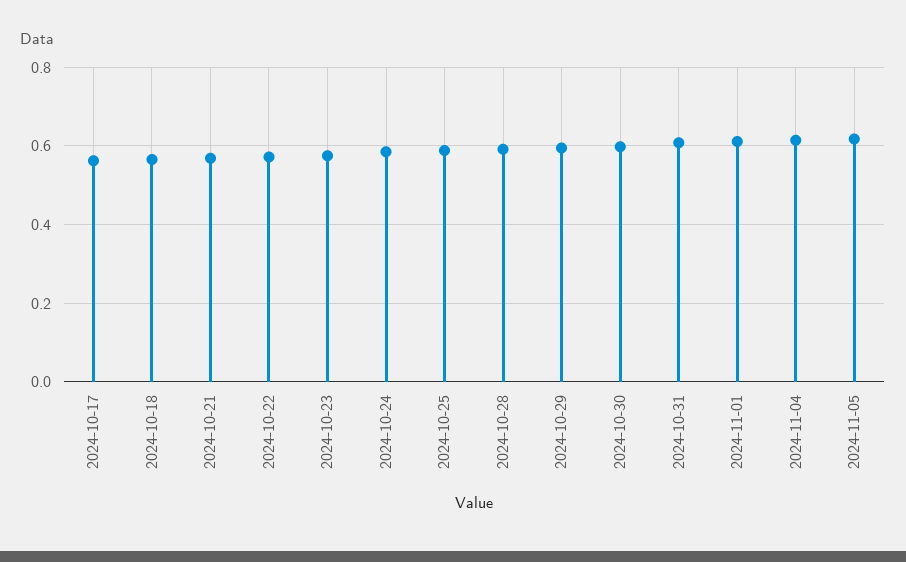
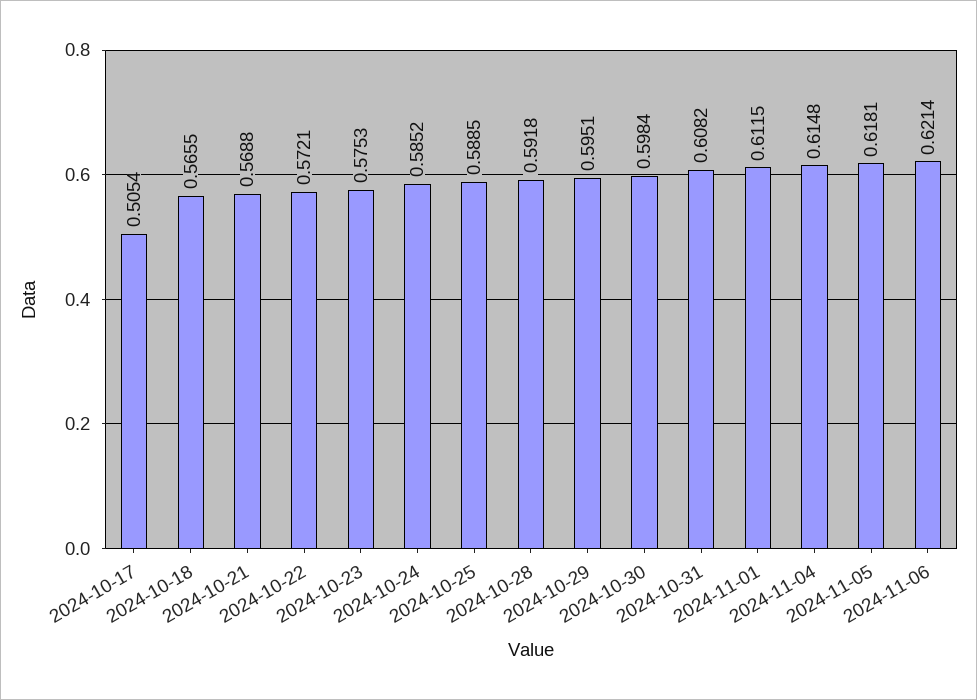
2024-10-17: 0.56 -> 0.5054
2024-11-06: none -> 0.6214

